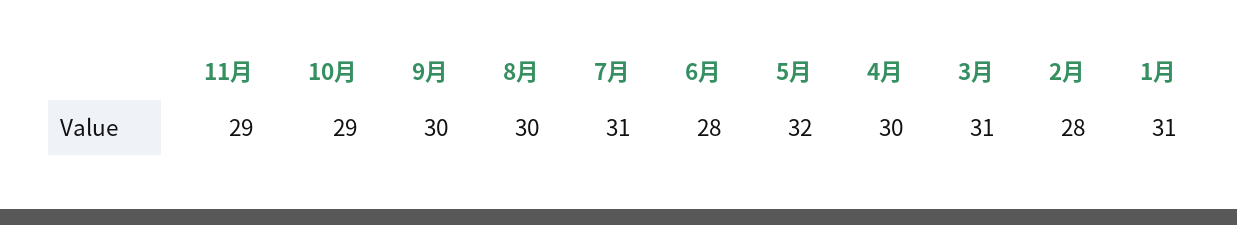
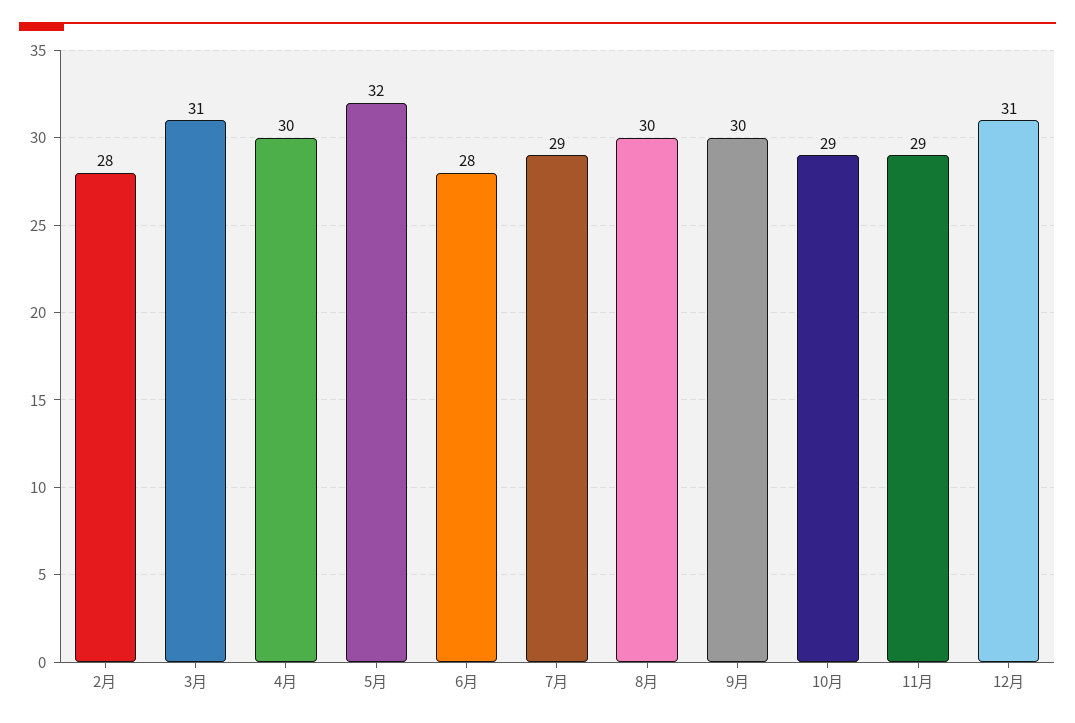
7月: 31 -> 29
1月: 31 -> none
12月: none -> 31

